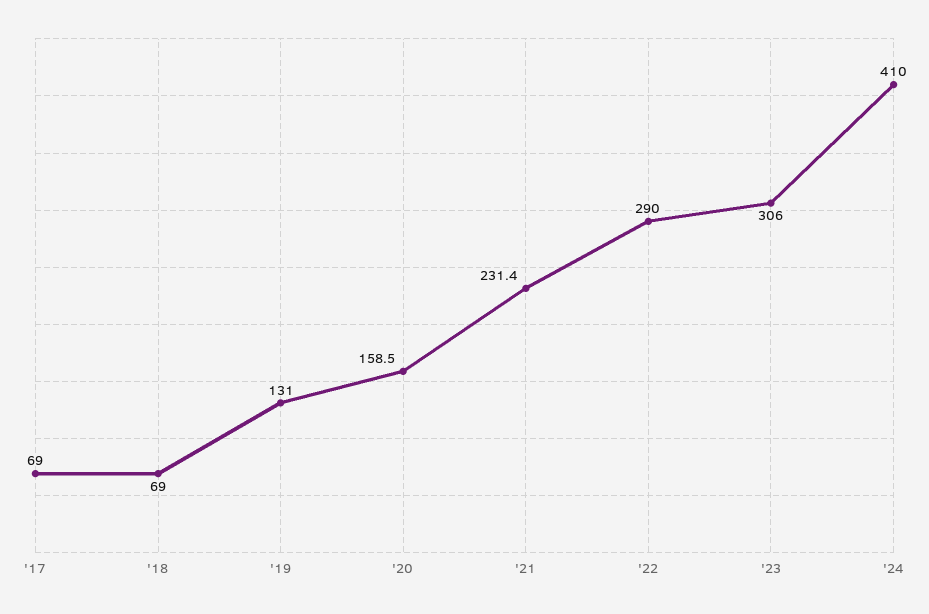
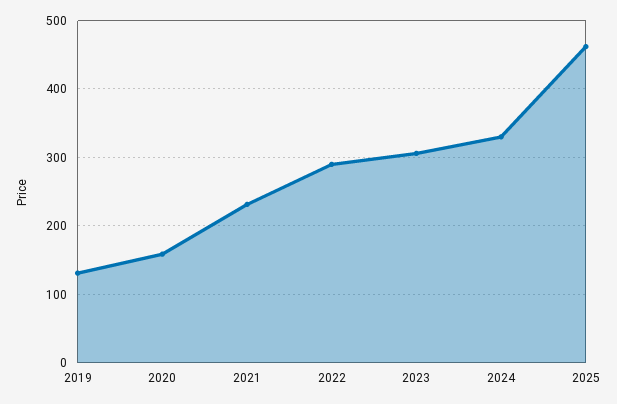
'17: 69 -> none
'18: 69 -> none
'24: 410 -> 330
2025: none -> 460

